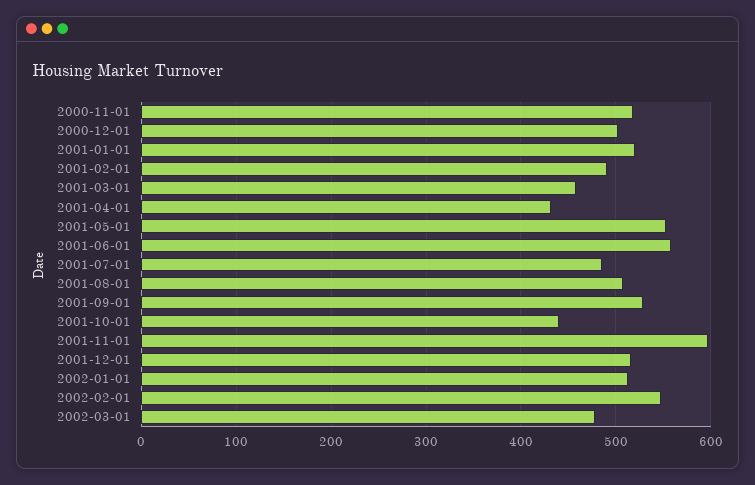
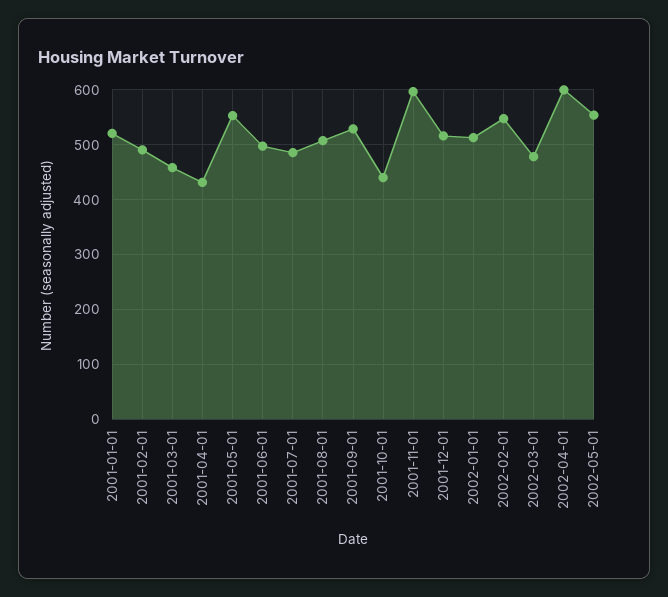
2000-11-01: 520 -> none
2000-12-01: 500 -> none
2001-06-01: 560 -> 500
2002-04-01: none -> 600
2002-05-01: none -> 560

